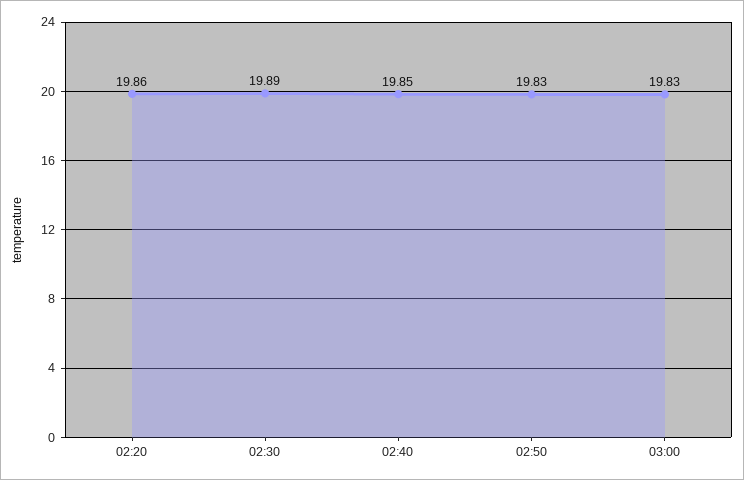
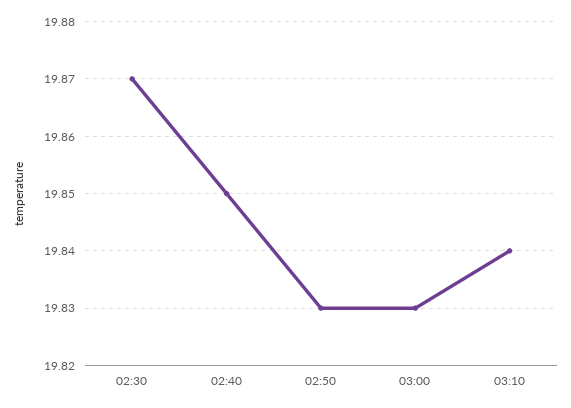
02:20: 19.86 -> none
02:30: 19.89 -> 19.87
03:10: none -> 19.84

